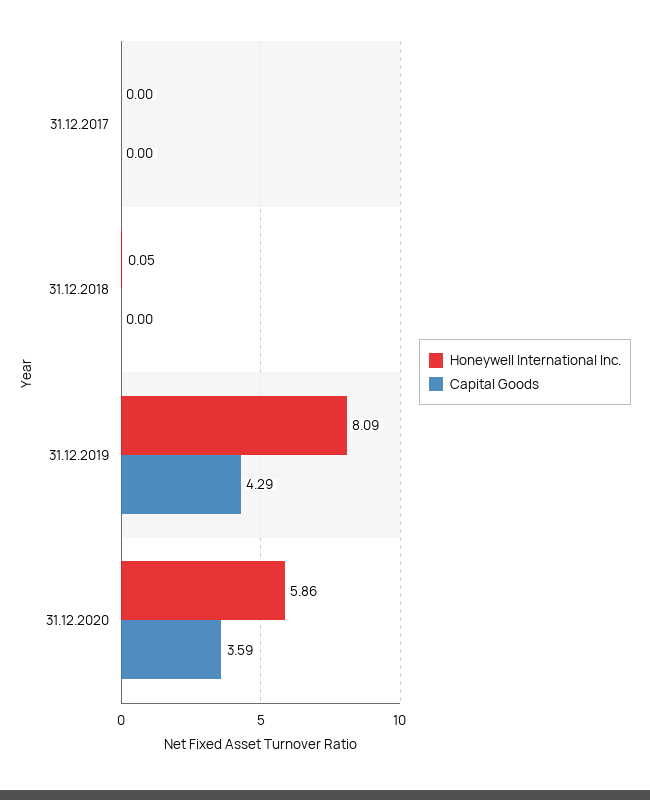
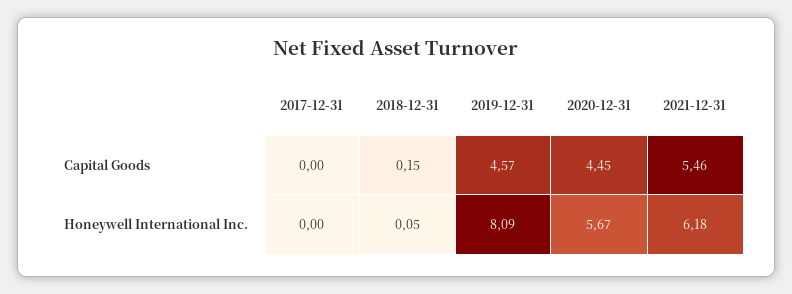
Capital Goods, 31.12.2018: 0 -> 0.15
Capital Goods, 31.12.2019: 4.29 -> 4.57
Honeywell International Inc., 31.12.2020: 5.86 -> 5.67
Capital Goods, 31.12.2020: 3.59 -> 4.45
Capital Goods, 2021-12-31: none -> 5.46
Honeywell International Inc., 2021-12-31: none -> 6.18

